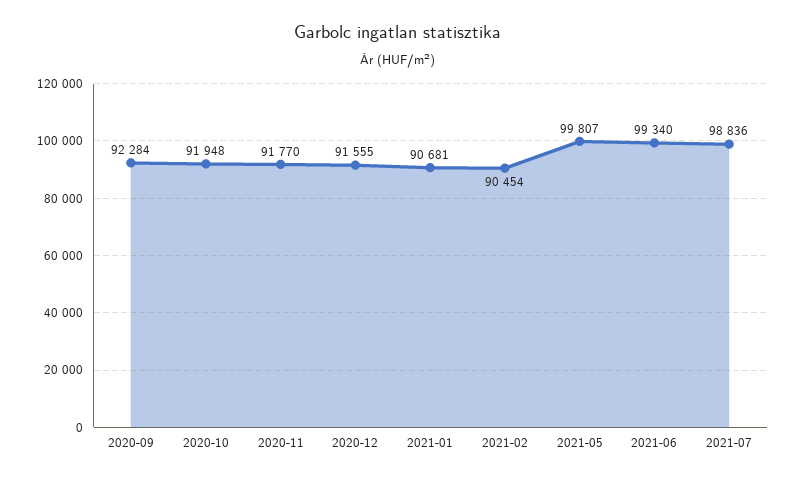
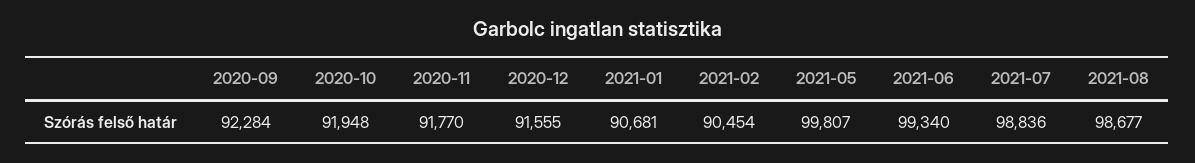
2021-08: none -> 98677

